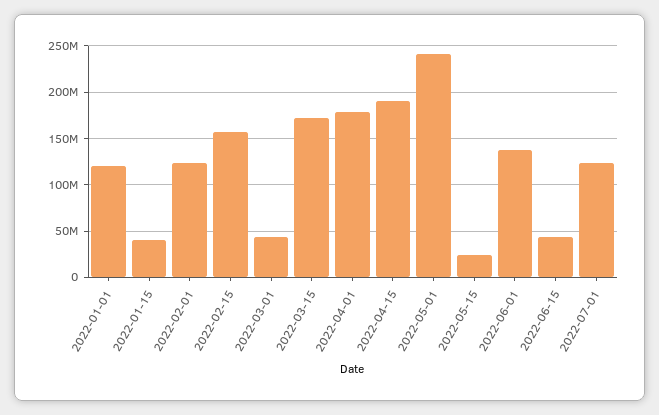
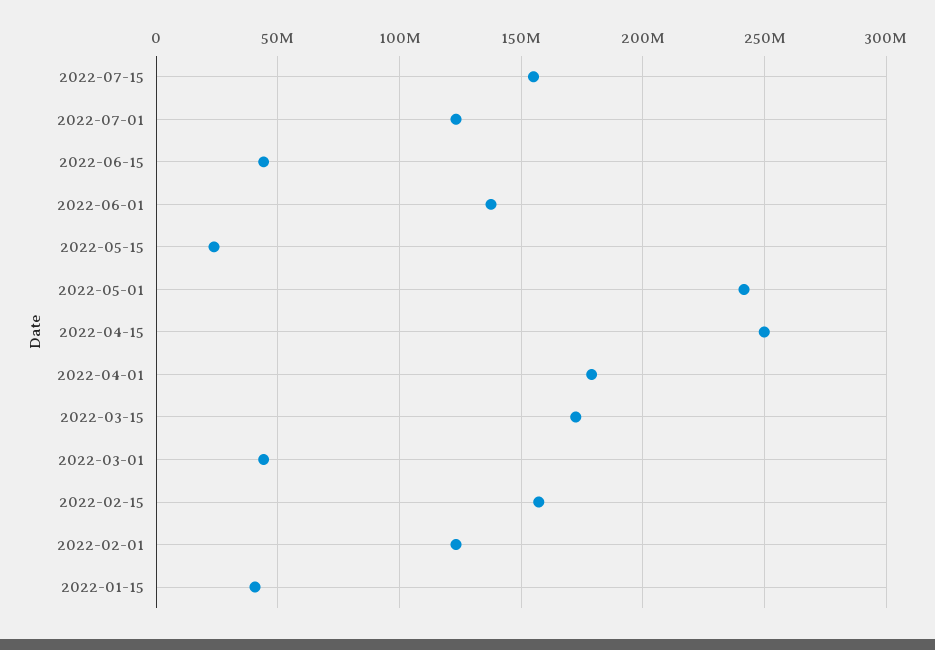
2022-01-01: 120000000 -> none
2022-04-15: 190000000 -> 250000000
2022-07-15: none -> 155000000

